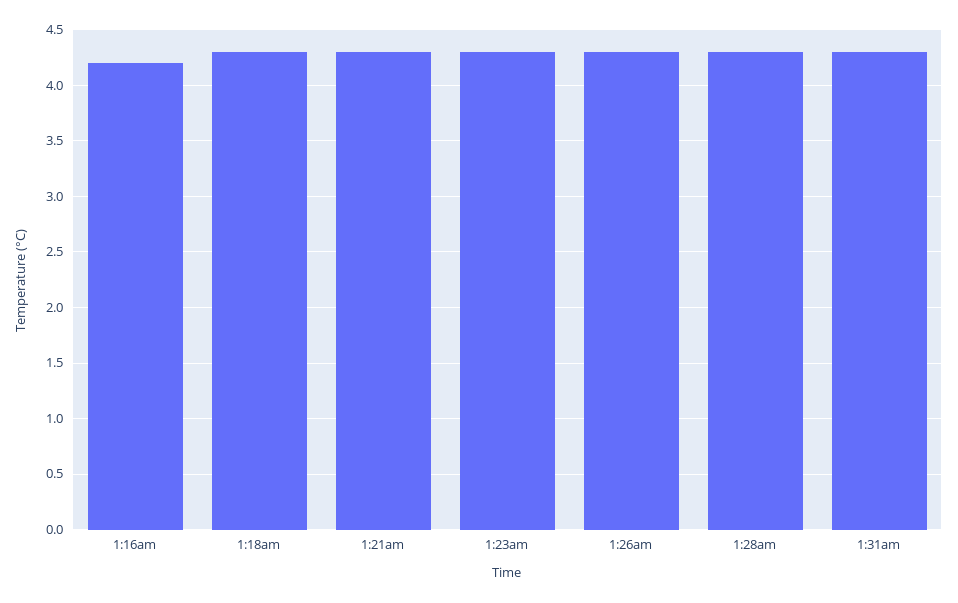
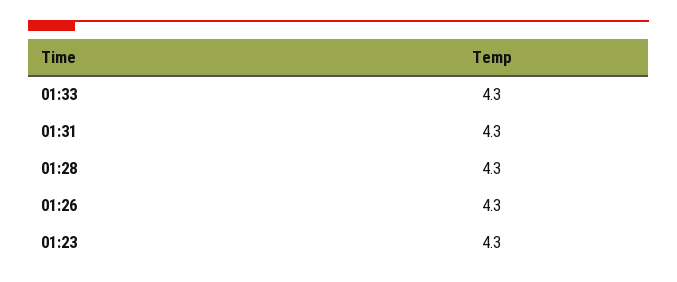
1:16am: 4.2 -> none
1:18am: 4.3 -> none
1:21am: 4.3 -> none
01:33: none -> 4.3

